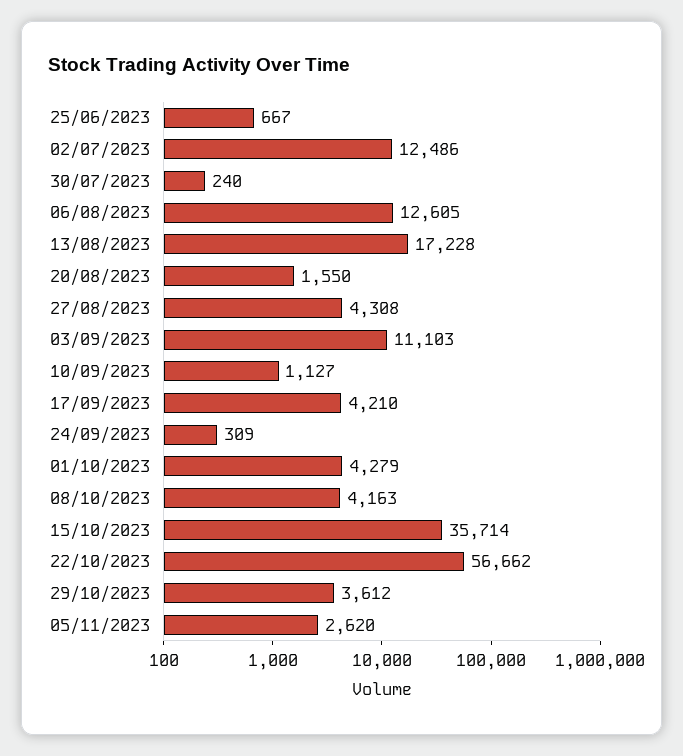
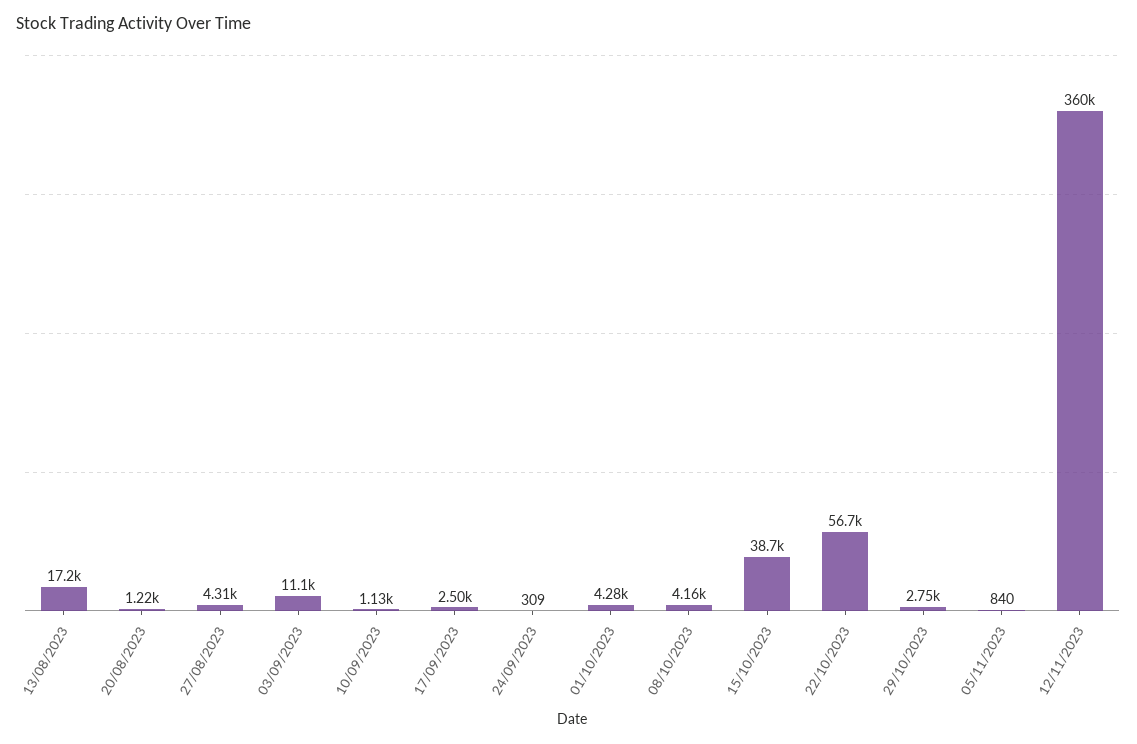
25/06/2023: 667 -> none
02/07/2023: 12486 -> none
30/07/2023: 240 -> none
06/08/2023: 12605 -> none
20/08/2023: 1550 -> 1220
17/09/2023: 4210 -> 2500
15/10/2023: 35714 -> 38700
29/10/2023: 3612 -> 2750
05/11/2023: 2620 -> 840
12/11/2023: none -> 360000

